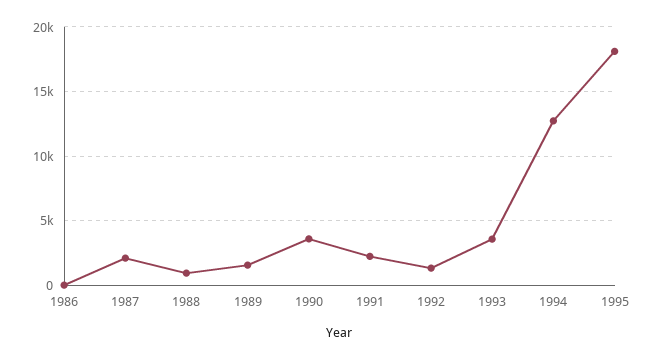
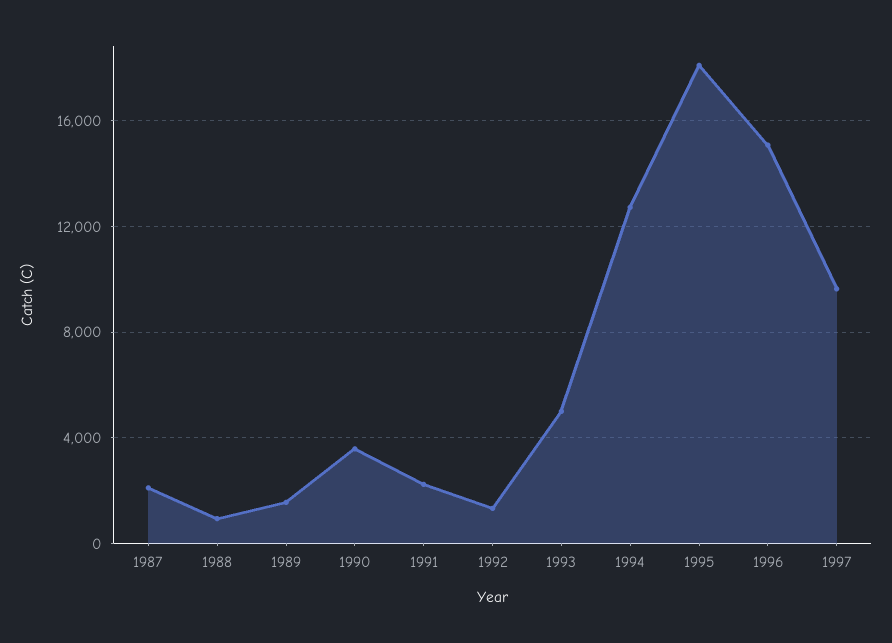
1986: 0 -> none
1993: 3500 -> 5000
1996: none -> 15000
1997: none -> 9500

